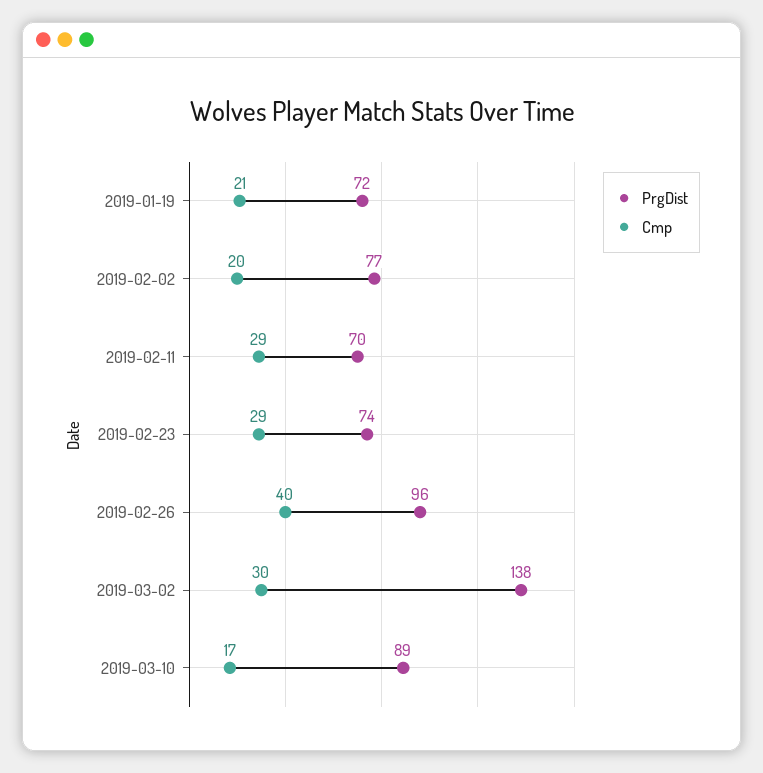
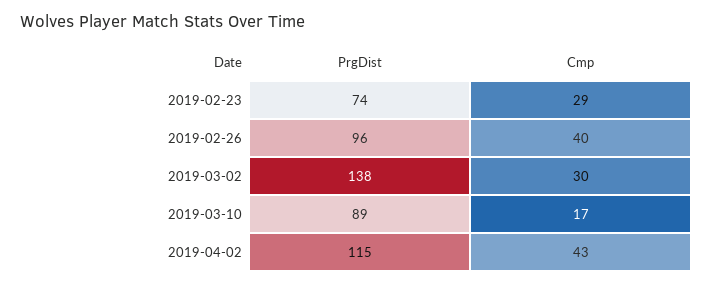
PrgDist, 2019-01-19: 72 -> none
Cmp, 2019-01-19: 21 -> none
PrgDist, 2019-02-02: 77 -> none
Cmp, 2019-02-02: 20 -> none
PrgDist, 2019-02-11: 70 -> none
Cmp, 2019-02-11: 29 -> none
PrgDist, 2019-04-02: none -> 115
Cmp, 2019-04-02: none -> 43

